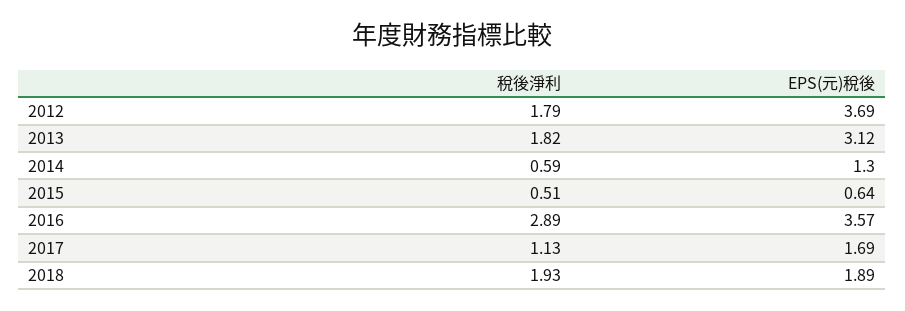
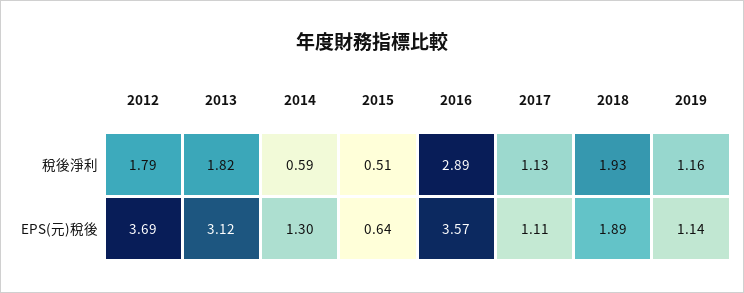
EPS(元)稅後, 2017: 1.69 -> 1.11
稅後淨利, 2019: none -> 1.16
EPS(元)稅後, 2019: none -> 1.14

